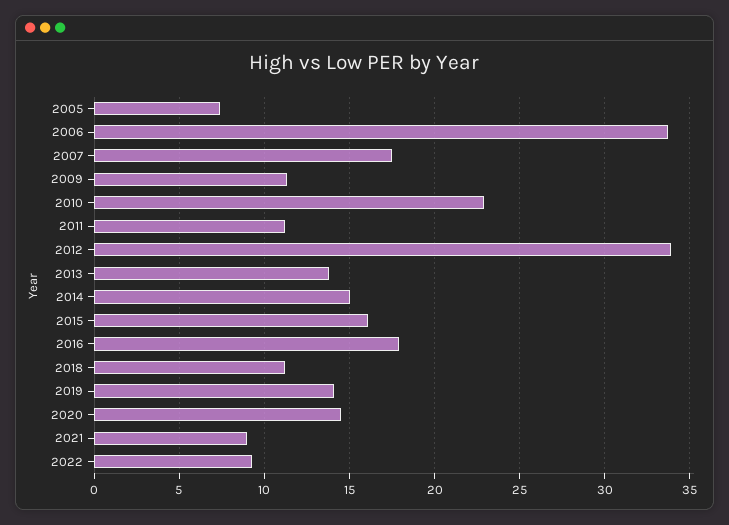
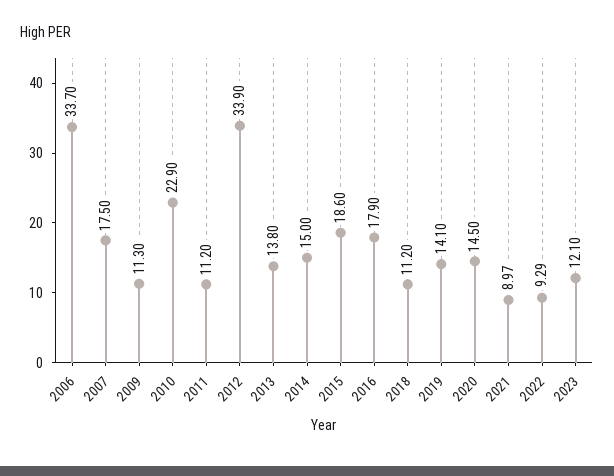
2005: 7.5 -> none
2015: 16 -> 18.6
2023: none -> 12.1

